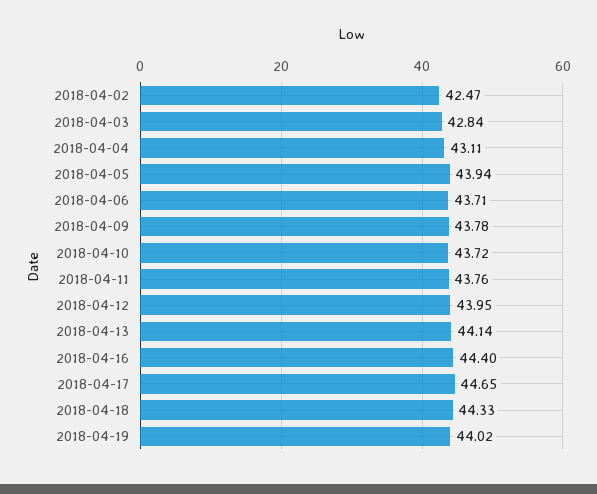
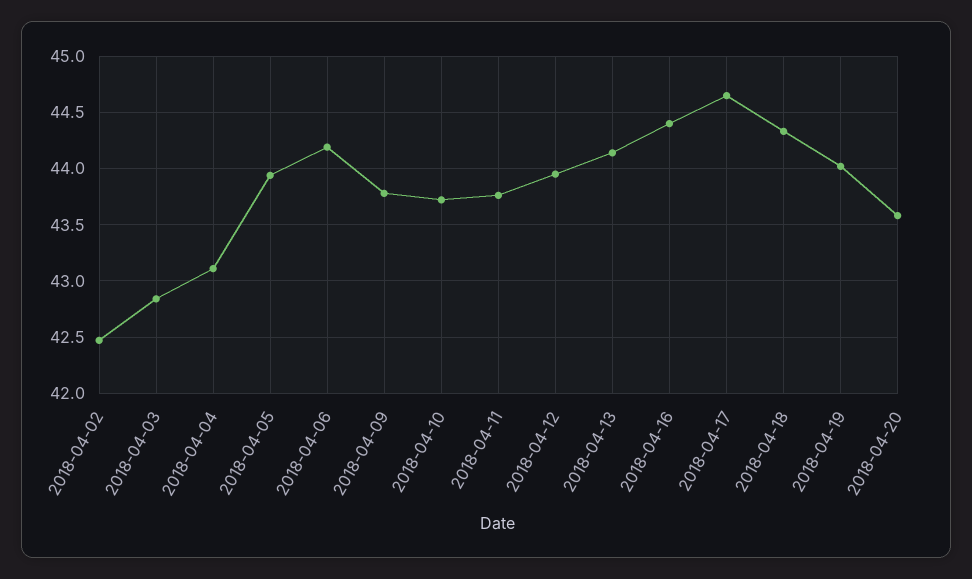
2018-04-06: 43.71 -> 44.2
2018-04-20: none -> 43.6

